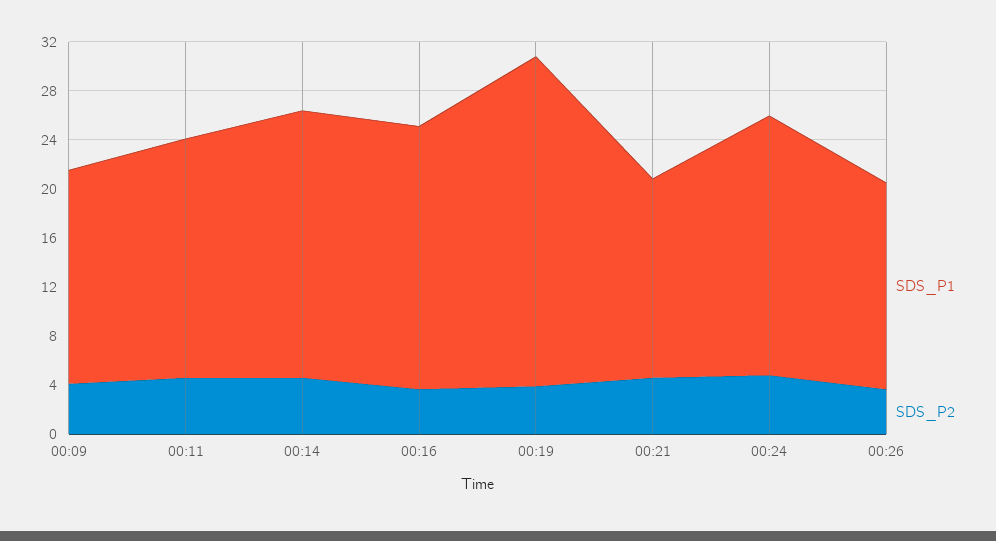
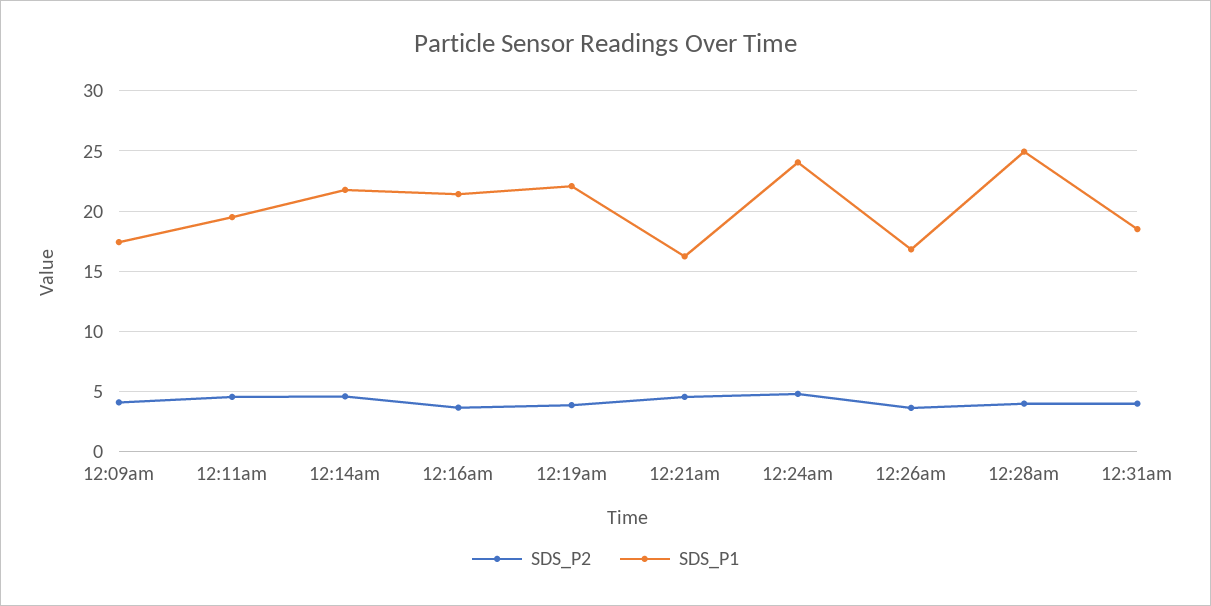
SDS_P1, 00:19: 27 -> 22
SDS_P1, 00:24: 21 -> 24
SDS_P2, 12:28am: none -> 4
SDS_P1, 12:28am: none -> 25
SDS_P2, 12:31am: none -> 4
SDS_P1, 12:31am: none -> 18.5

